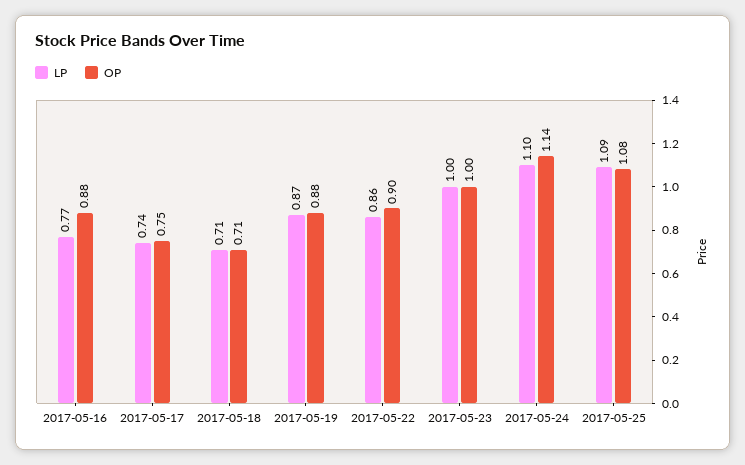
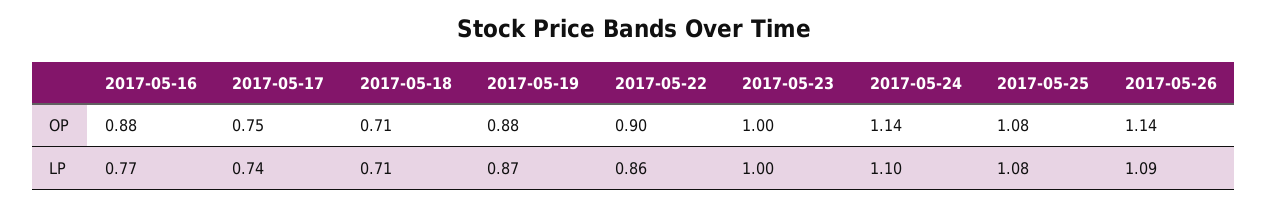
LP, 2017-05-25: 1.09 -> 1.08
OP, 2017-05-26: none -> 1.14
LP, 2017-05-26: none -> 1.09

